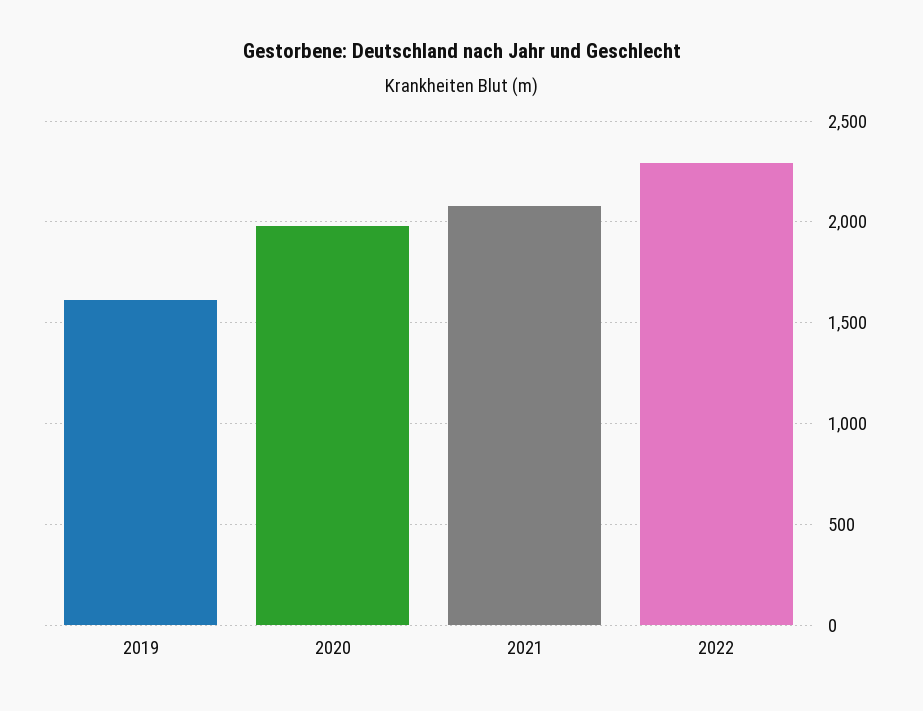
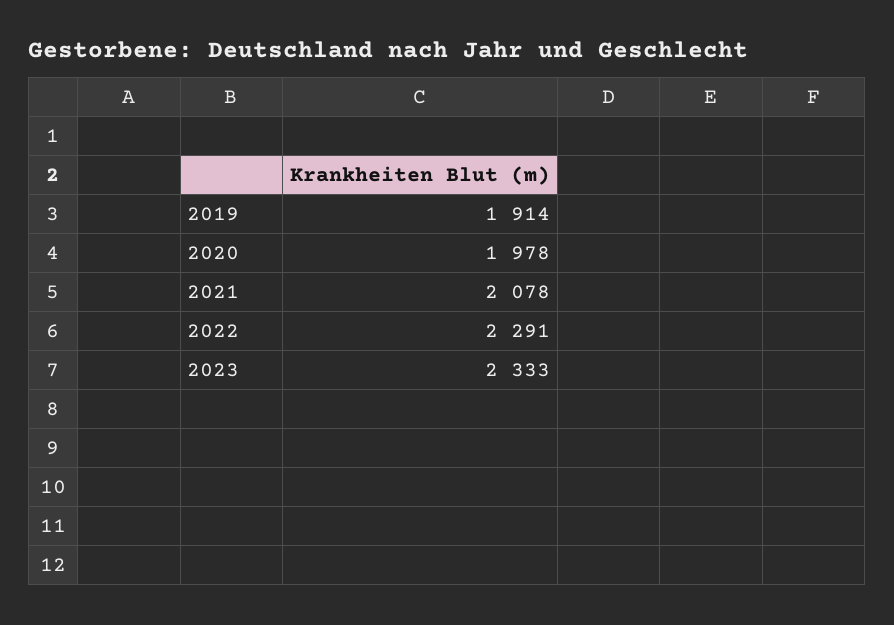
2019: 1600 -> 1914
2023: none -> 2333

